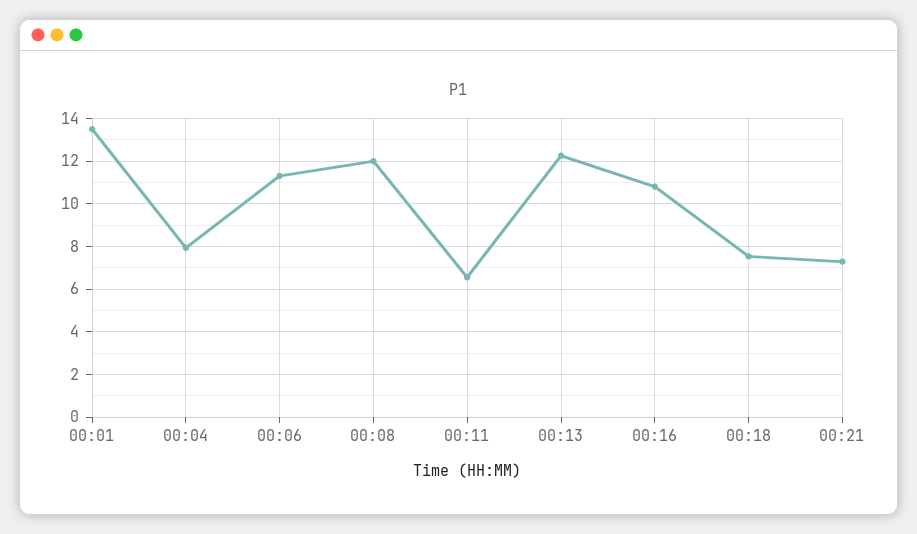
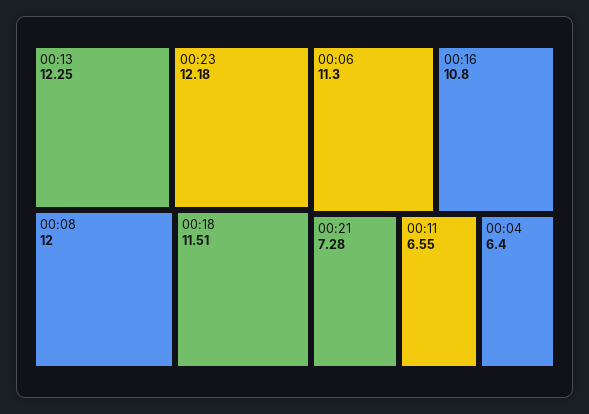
00:01: 13.5 -> none
00:04: 8 -> 6.4
00:18: 7.5 -> 11.51
00:23: none -> 12.18

